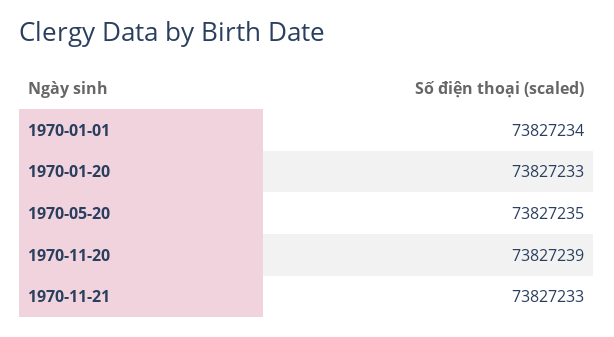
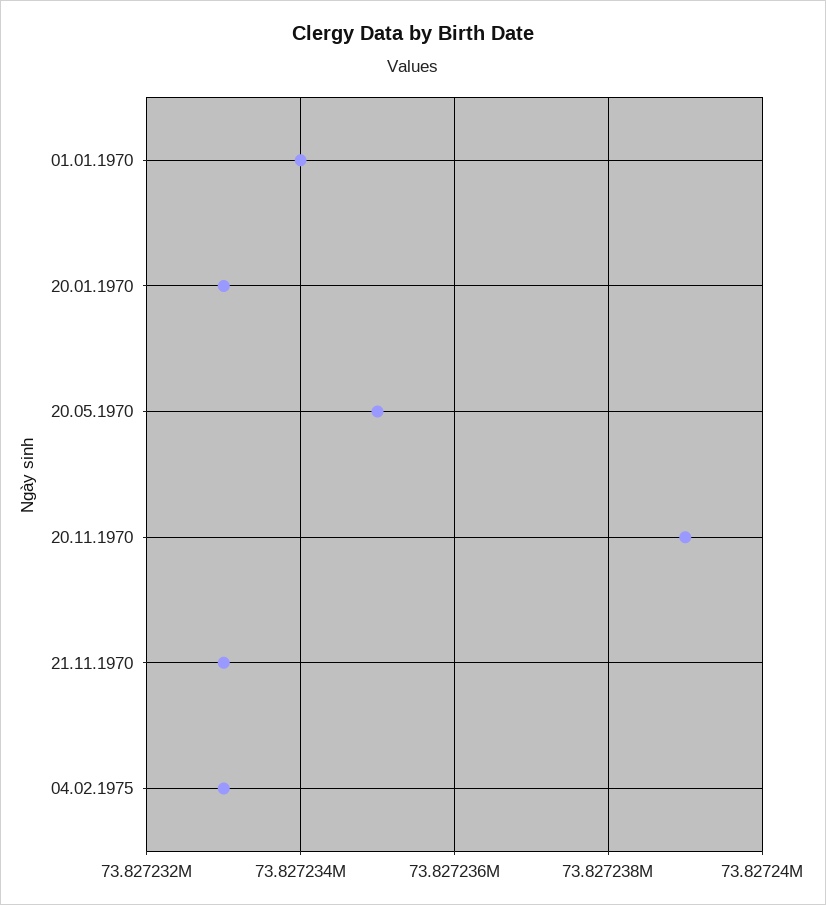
04.02.1975: none -> 73827233

